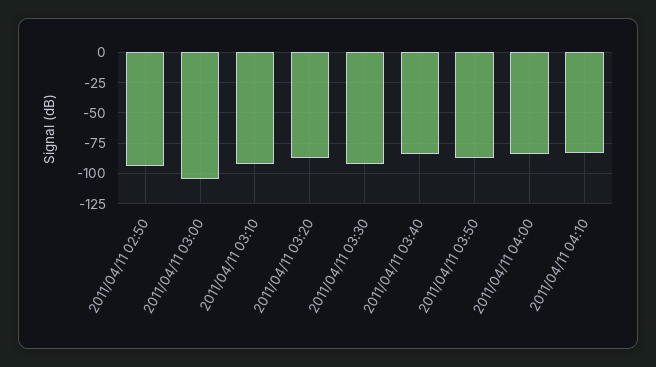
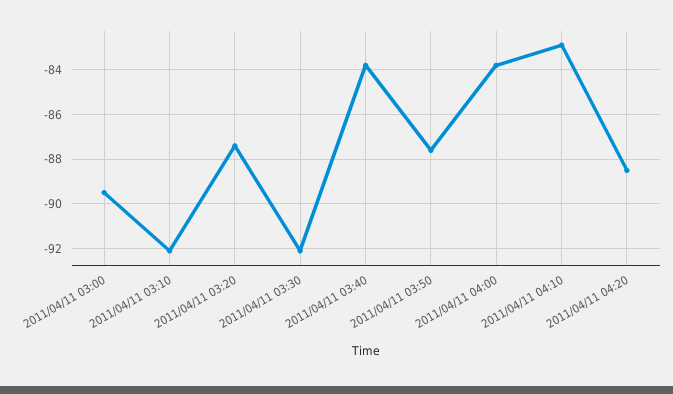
2011/04/11 02:50: -95 -> none
2011/04/11 03:00: -105 -> -89.5
2011/04/11 04:20: none -> -88.5

